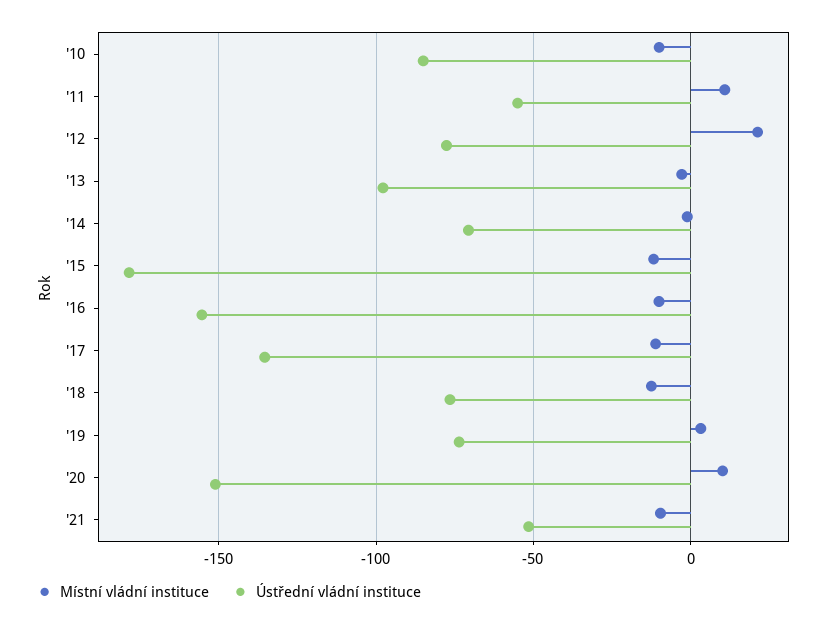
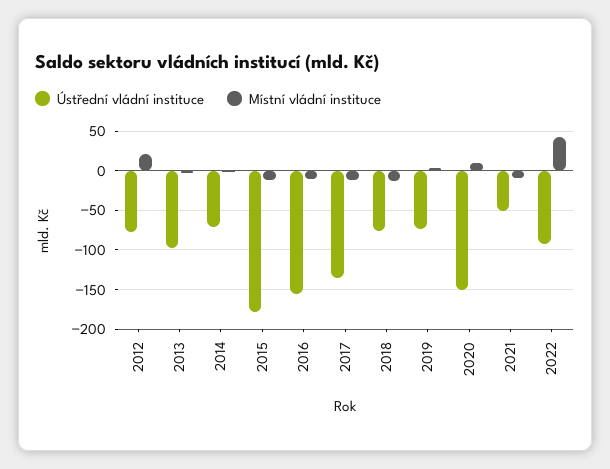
Místní vládní instituce, '10: -10 -> none
Ústřední vládní instituce, '10: -85 -> none
Místní vládní instituce, '11: 10 -> none
Ústřední vládní instituce, '11: -55 -> none
Ústřední vládní instituce, 2022: none -> -90
Místní vládní instituce, 2022: none -> 40

